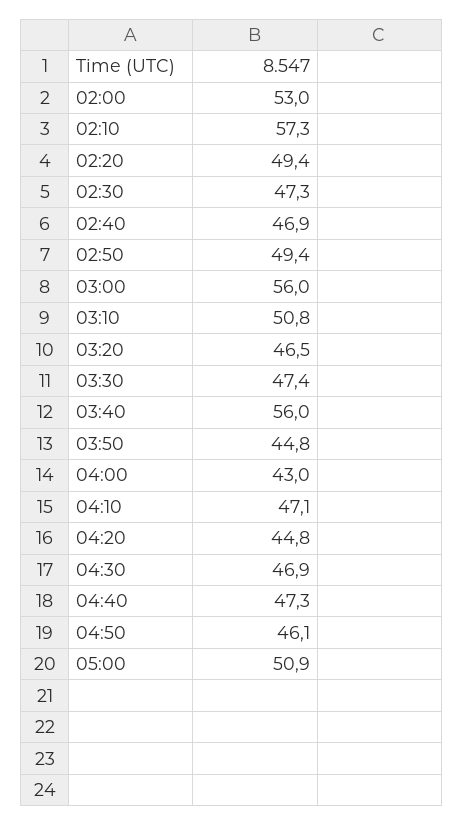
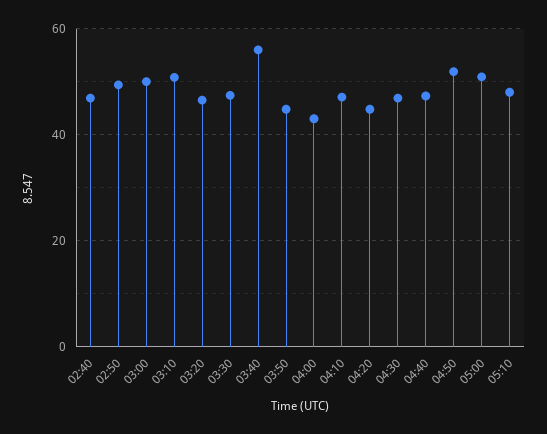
02:00: 53 -> none
02:10: 57.3 -> none
02:20: 49.4 -> none
02:30: 47.3 -> none
03:00: 56 -> 50
04:50: 46.1 -> 52
05:10: none -> 48

